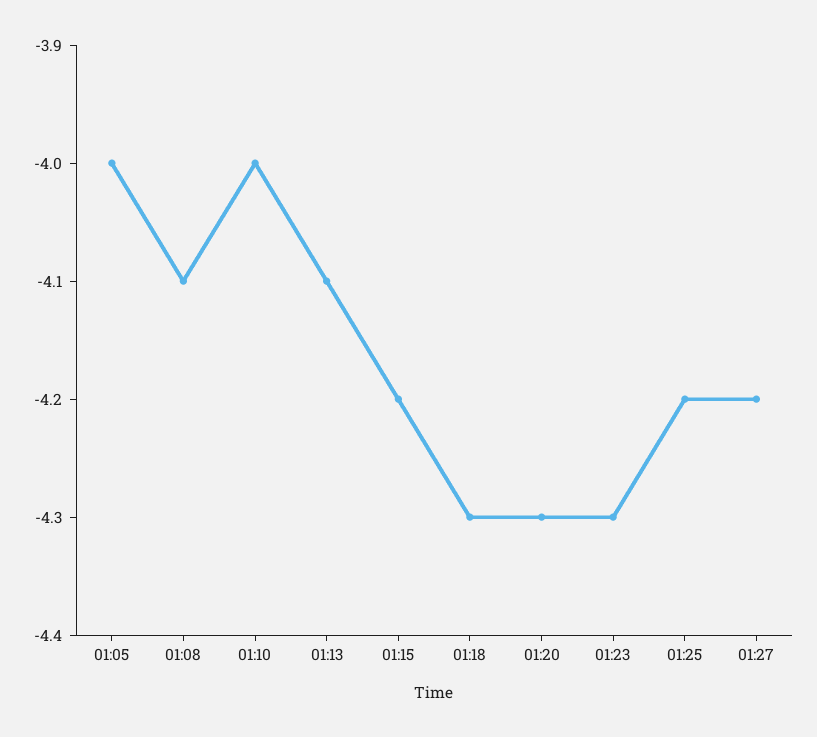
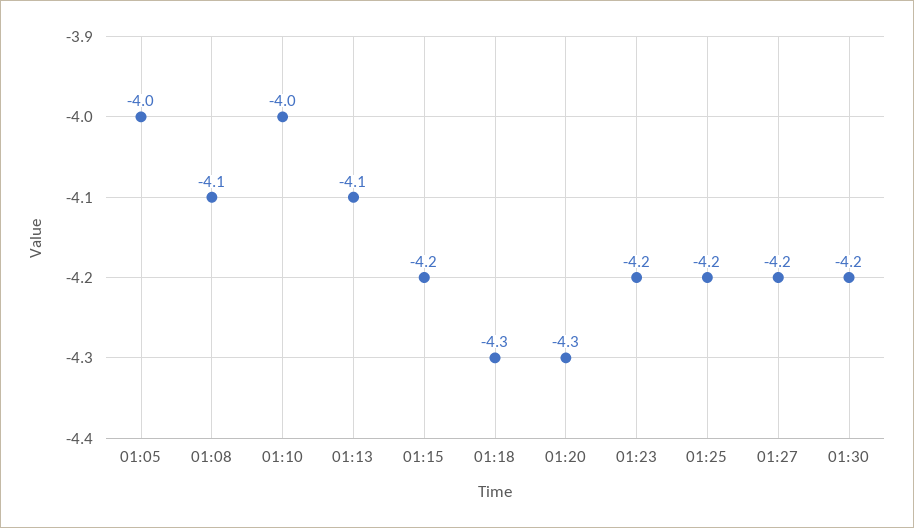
01:23: -4.3 -> -4.2
01:30: none -> -4.2

